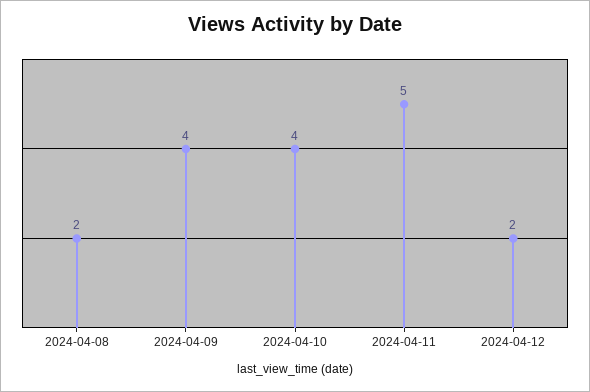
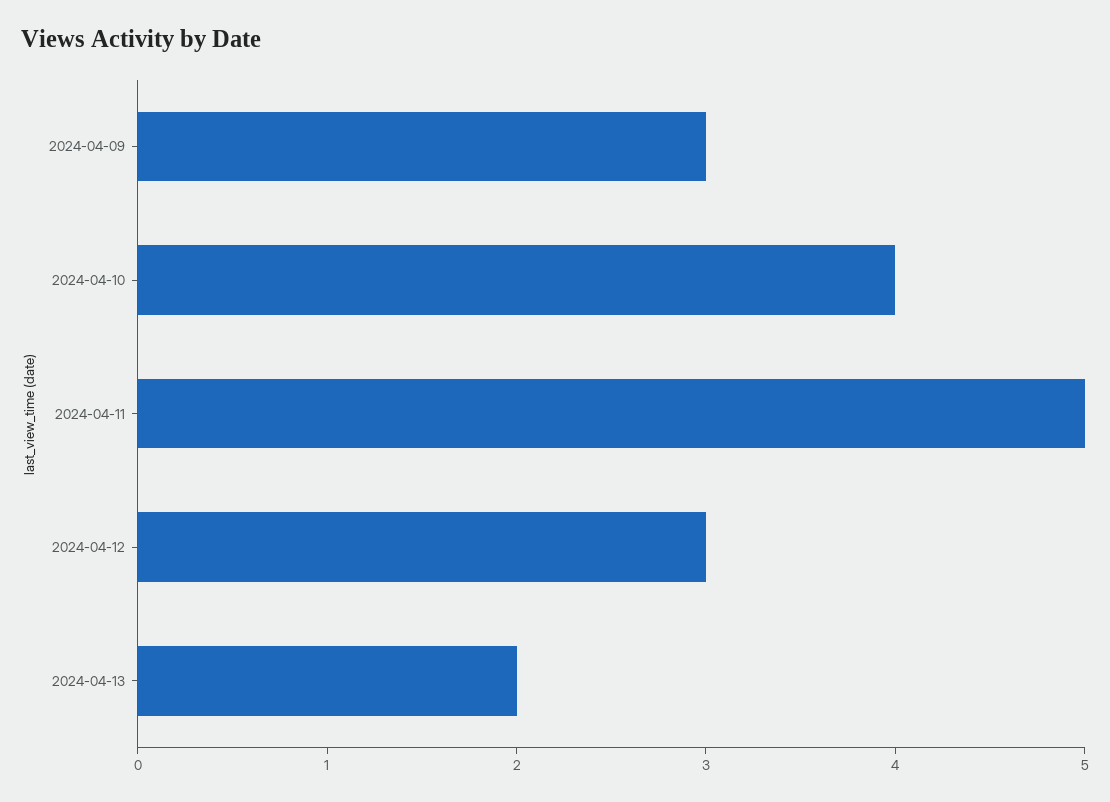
2024-04-08: 2 -> none
2024-04-09: 4 -> 3
2024-04-12: 2 -> 3
2024-04-13: none -> 2

